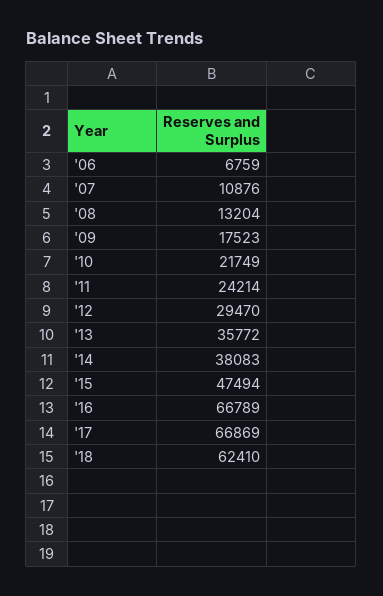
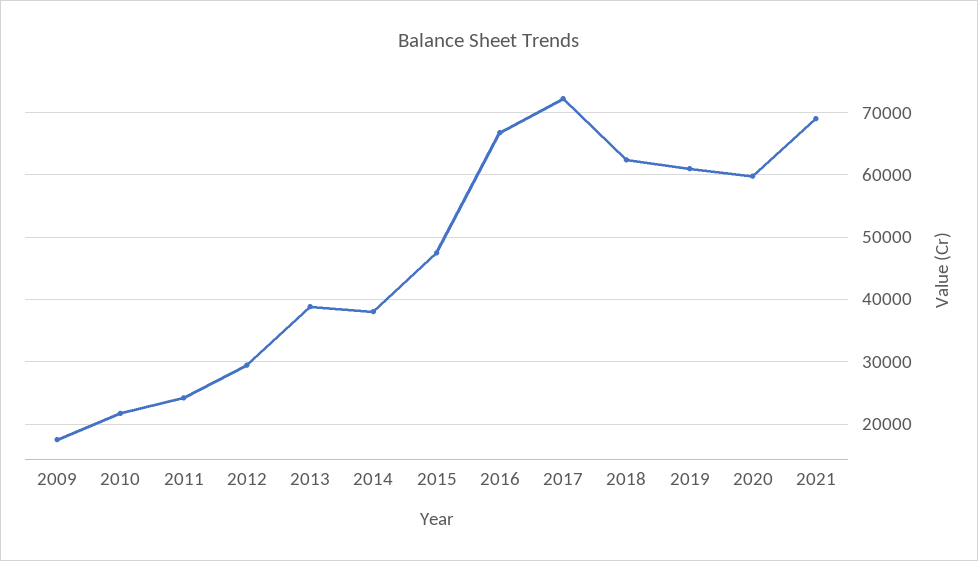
'06: 6759 -> none
'07: 10876 -> none
'08: 13204 -> none
'13: 35772 -> 39000
'17: 66869 -> 72000
2019: none -> 61000
2020: none -> 60000
2021: none -> 69000

